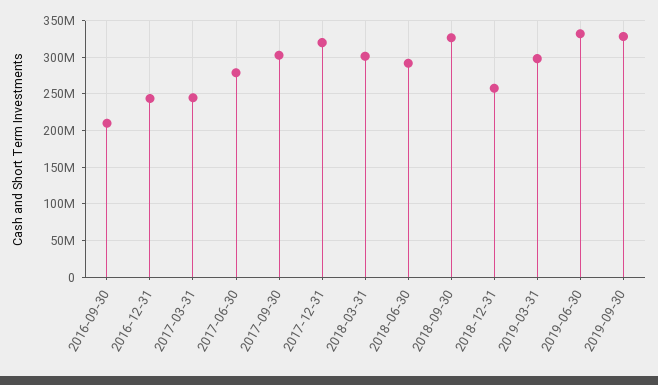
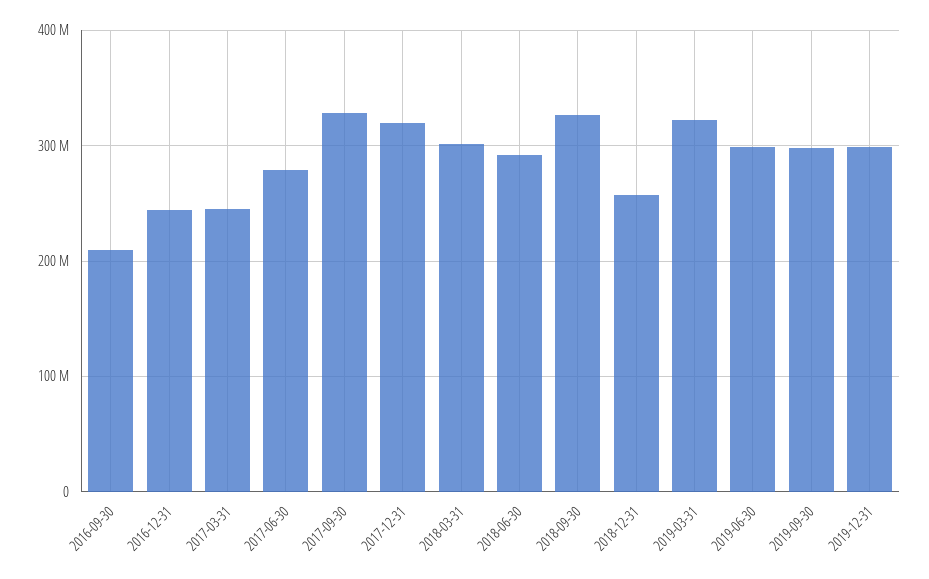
2017-09-30: 300000000 -> 330000000
2019-03-31: 300000000 -> 320000000
2019-06-30: 330000000 -> 300000000
2019-09-30: 330000000 -> 300000000
2019-12-31: none -> 300000000

